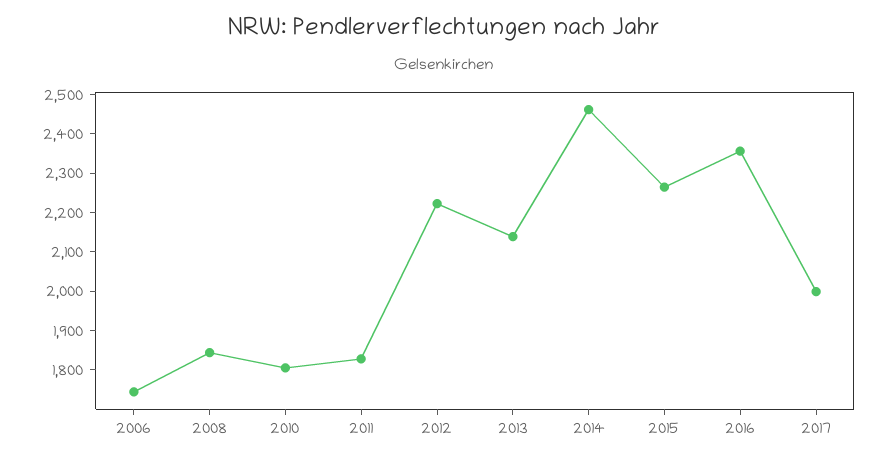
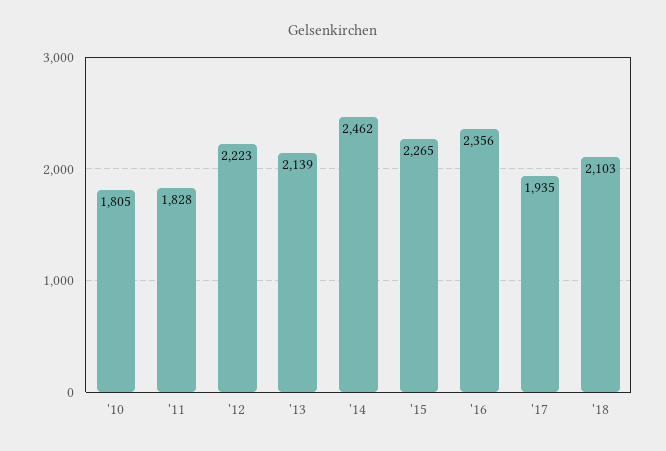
2006: 1750 -> none
2008: 1850 -> none
2017: 2000 -> 1935
'18: none -> 2103

